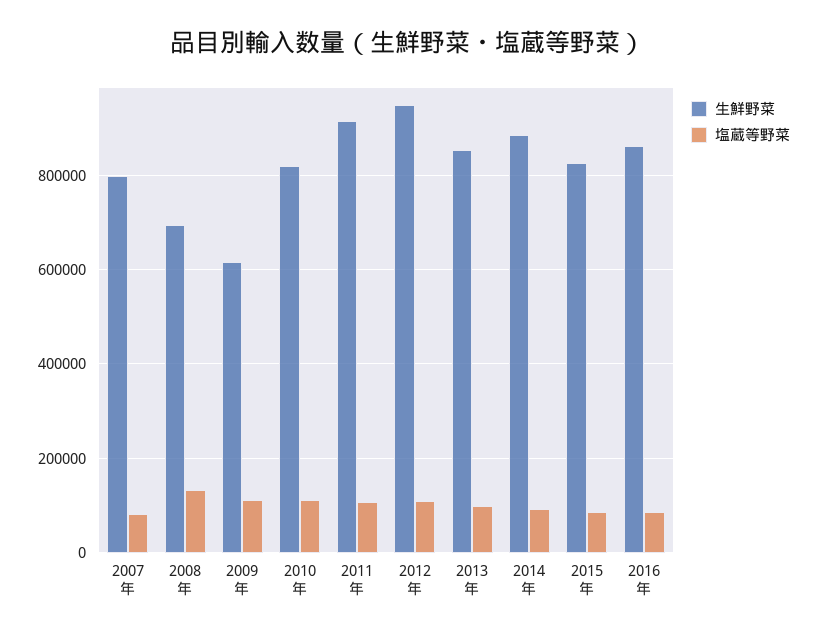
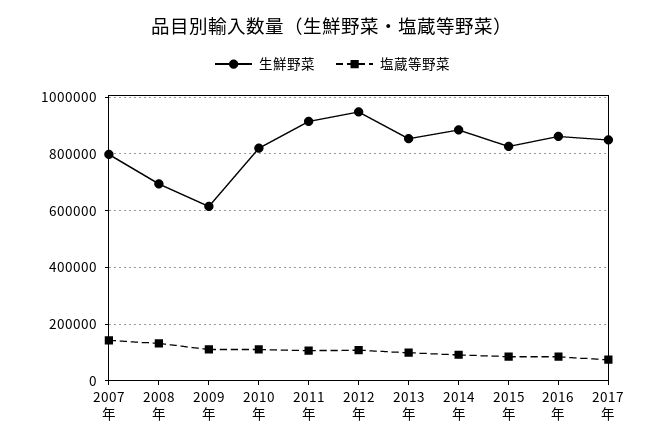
塩蔵等野菜, 2007年: 80000 -> 150000
生鮮野菜, 2017年: none -> 850000
塩蔵等野菜, 2017年: none -> 75000

